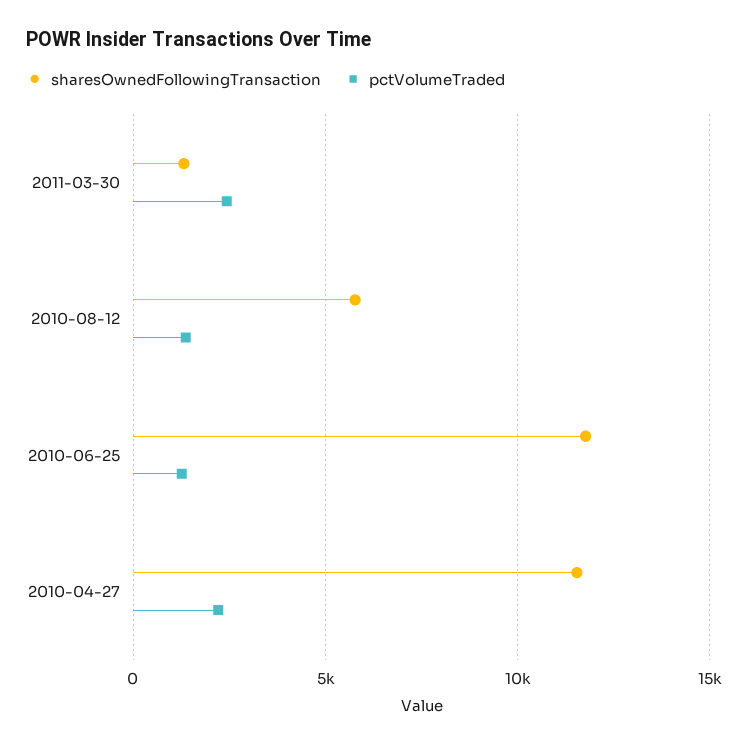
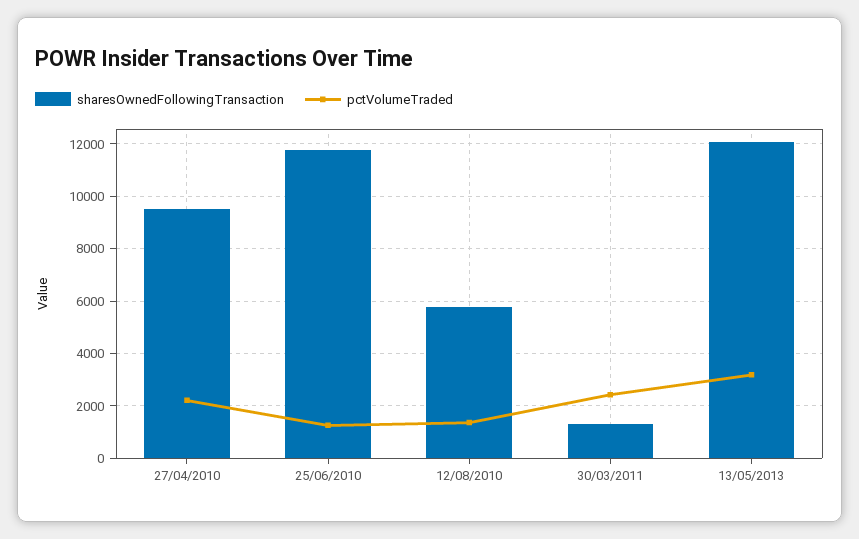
sharesOwnedFollowingTransaction, 2010-04-27: 11500 -> 9500
sharesOwnedFollowingTransaction, 13/05/2013: none -> 12000
pctVolumeTraded, 13/05/2013: none -> 3250

